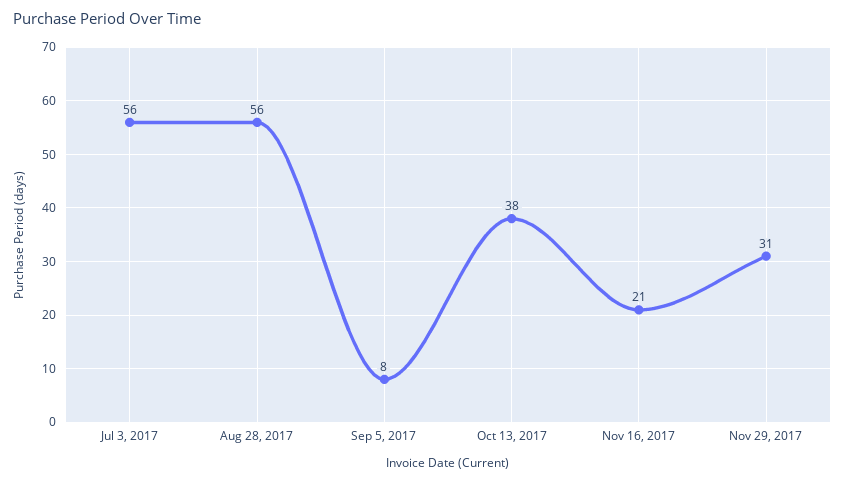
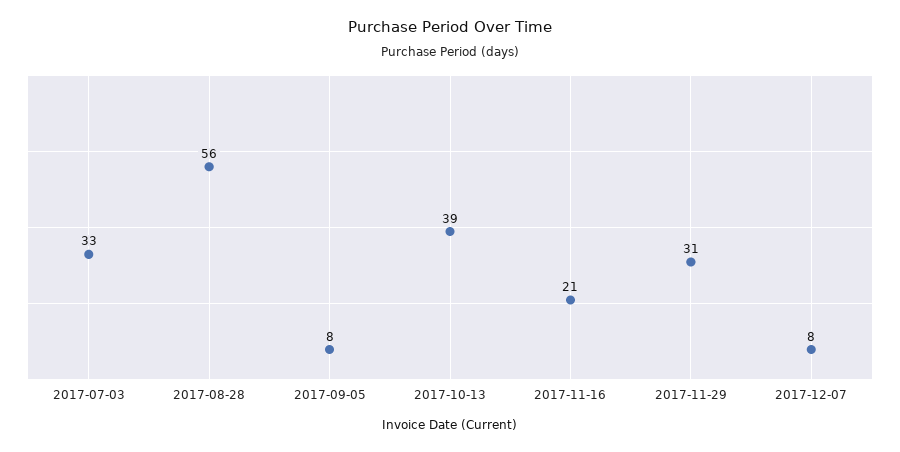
Jul 3, 2017: 56 -> 33
Oct 13, 2017: 38 -> 39
2017-12-07: none -> 8

